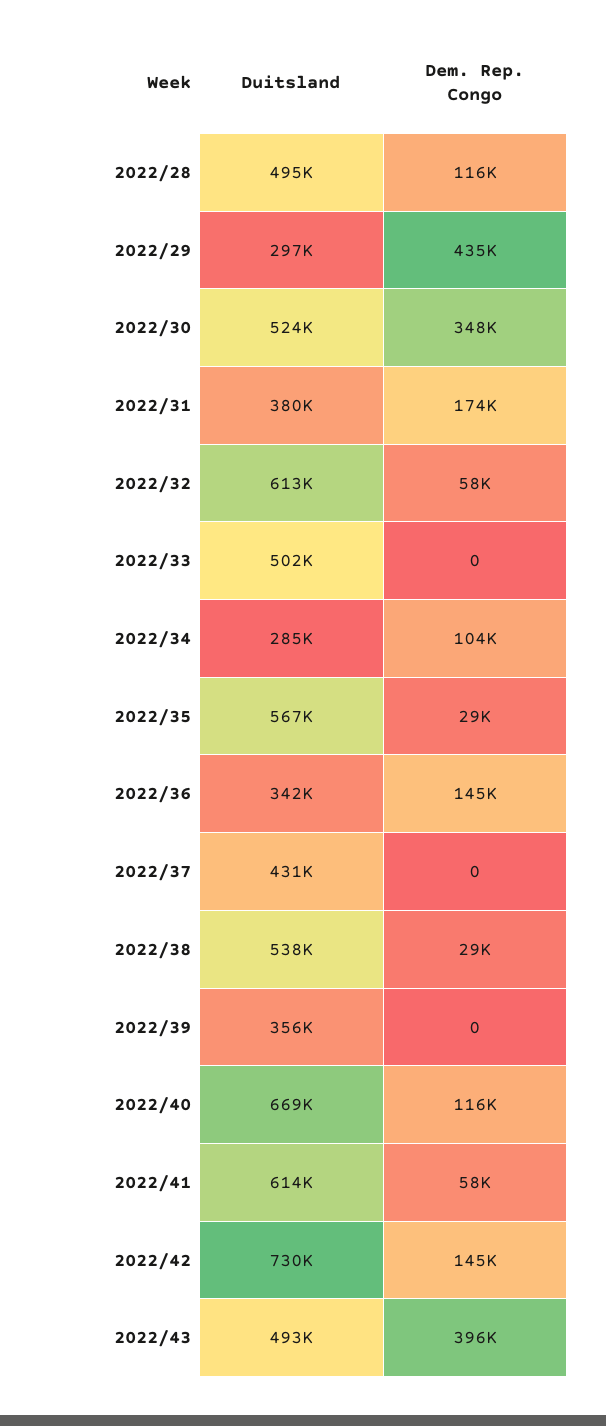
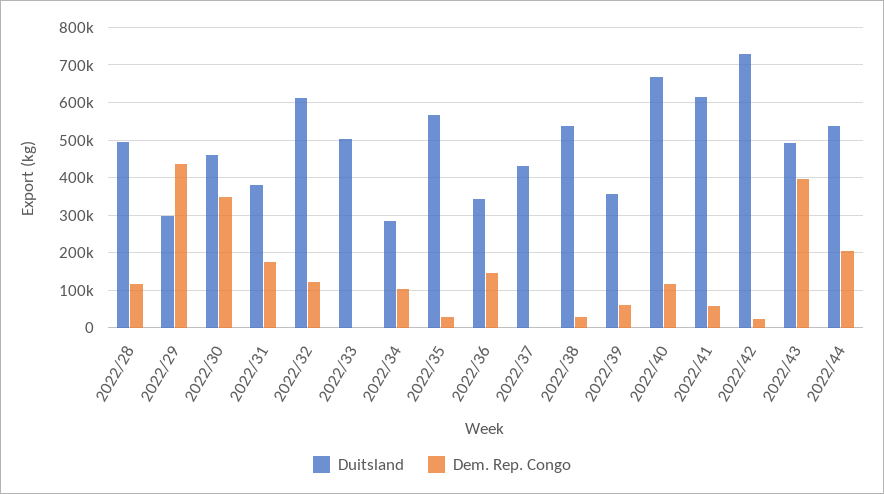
Duitsland, 2022/30: 524000 -> 460000
Dem. Rep. Congo, 2022/32: 58000 -> 120000
Dem. Rep. Congo, 2022/39: 0 -> 60000
Dem. Rep. Congo, 2022/42: 145000 -> 20000
Duitsland, 2022/44: none -> 540000
Dem. Rep. Congo, 2022/44: none -> 200000

